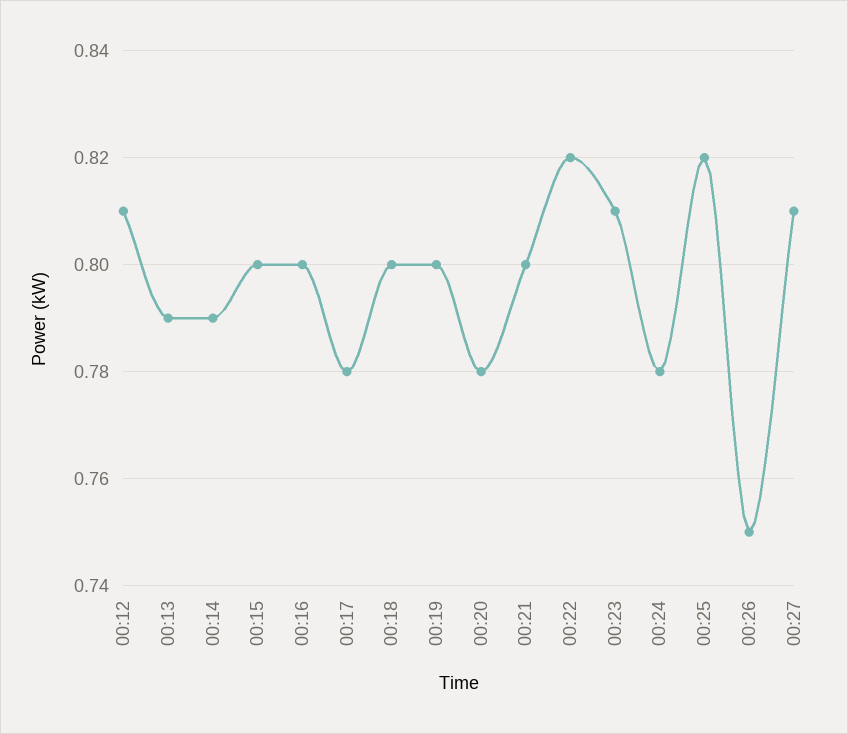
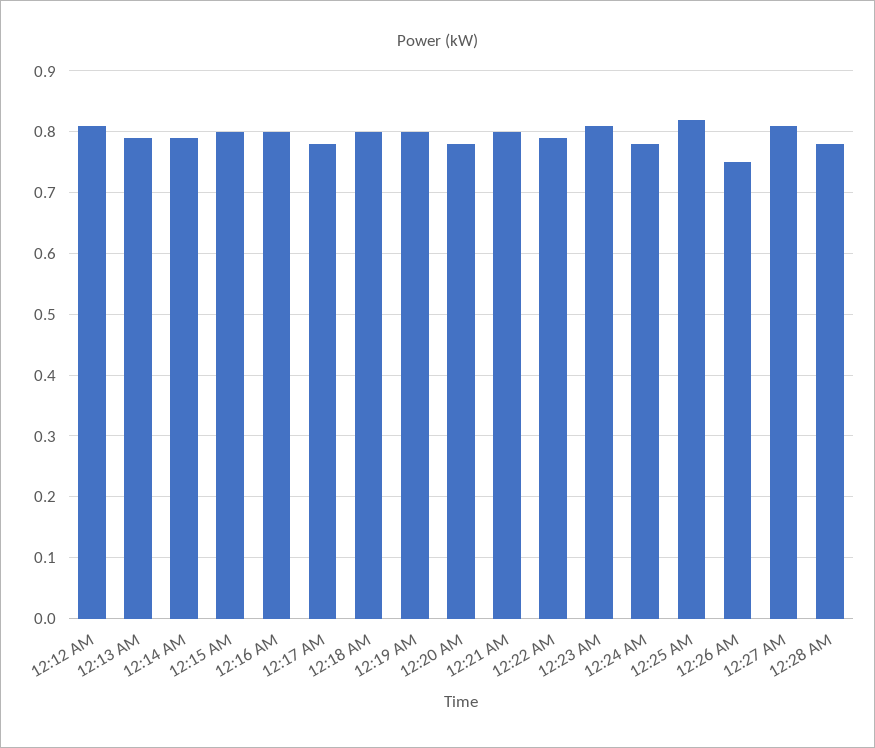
00:22: 0.82 -> 0.79
12:28 AM: none -> 0.78

